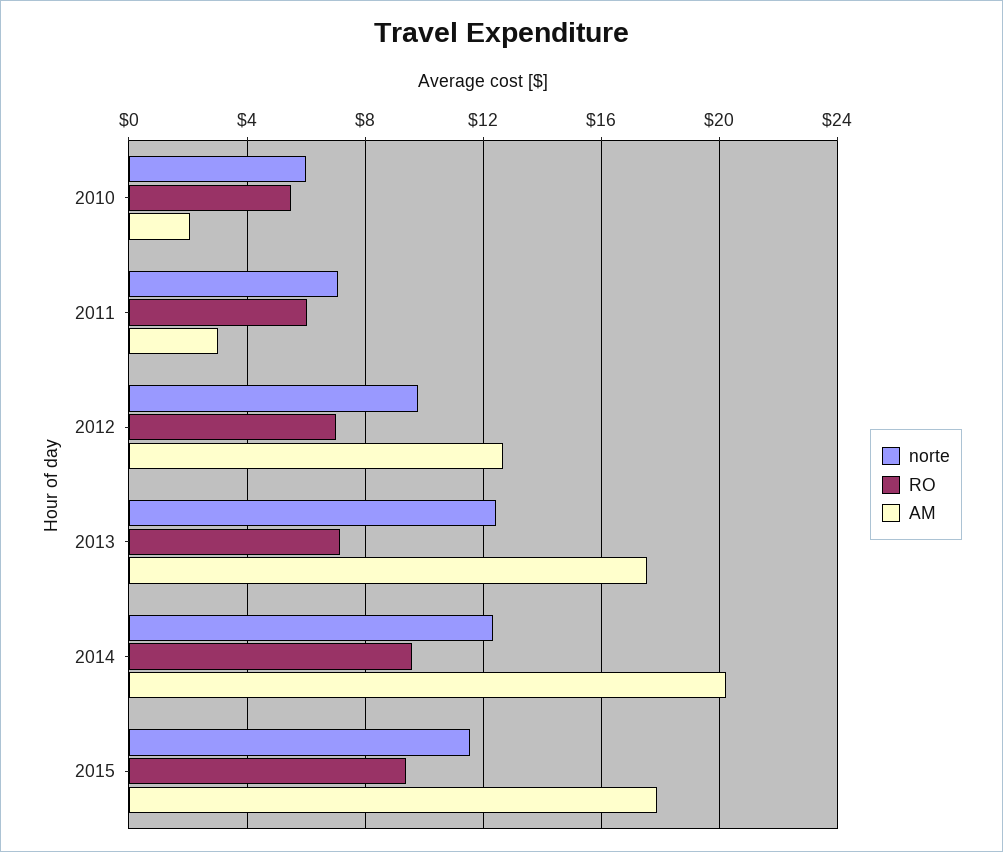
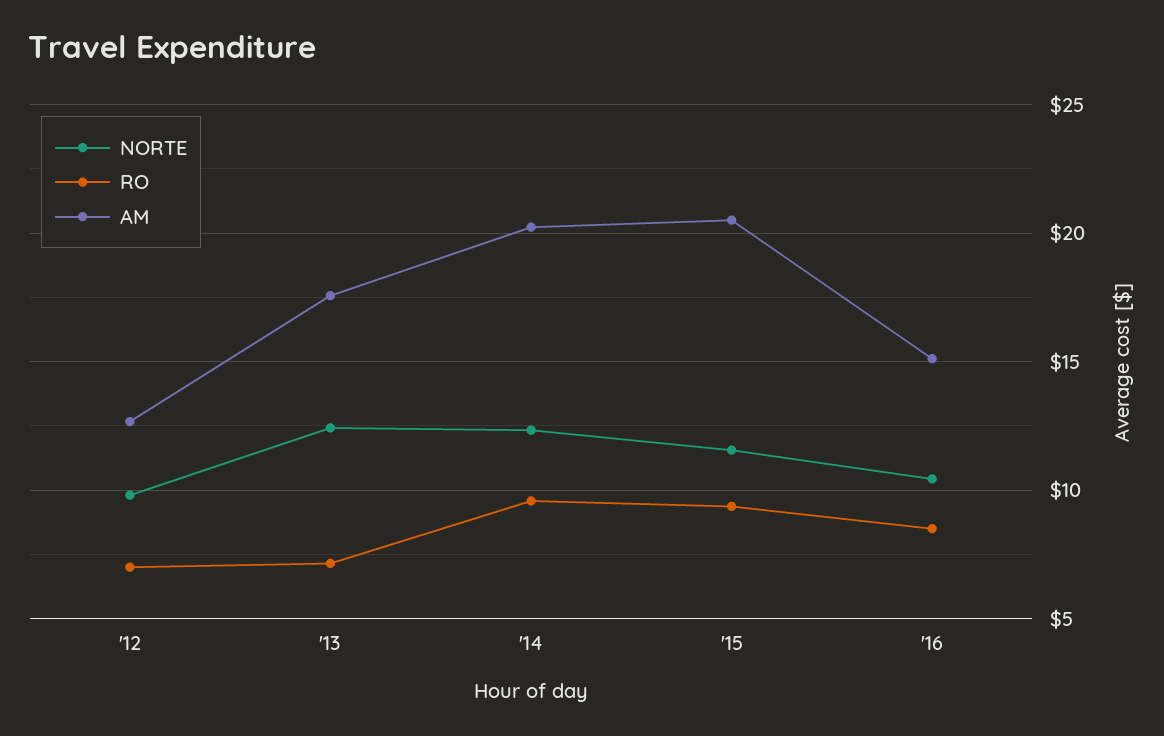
norte, 2010: 6 -> none
RO, 2010: 5.5 -> none
AM, 2010: 2 -> none
norte, 2011: 7 -> none
RO, 2011: 6 -> none
AM, 2011: 3 -> none
AM, 2015: 18 -> 20.5
norte, '16: none -> 10.5
RO, '16: none -> 8.5
AM, '16: none -> 15

